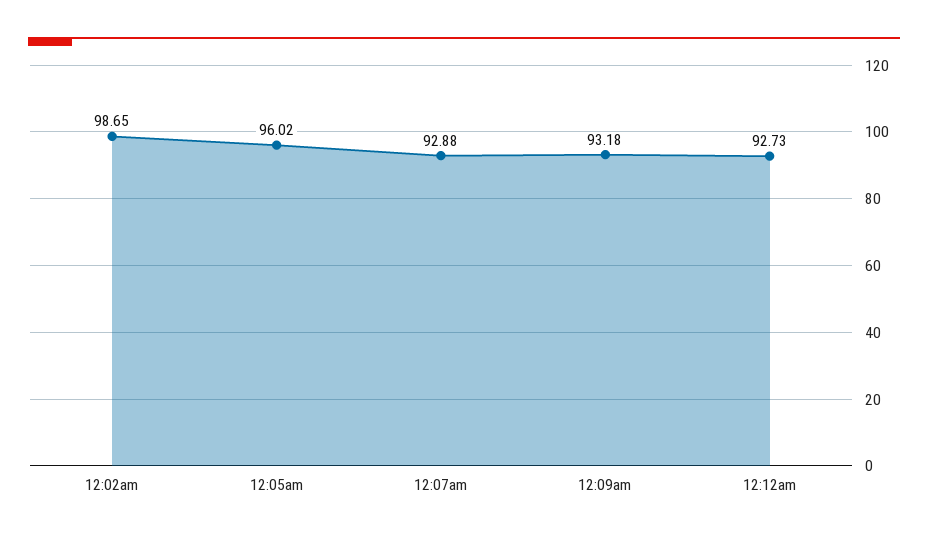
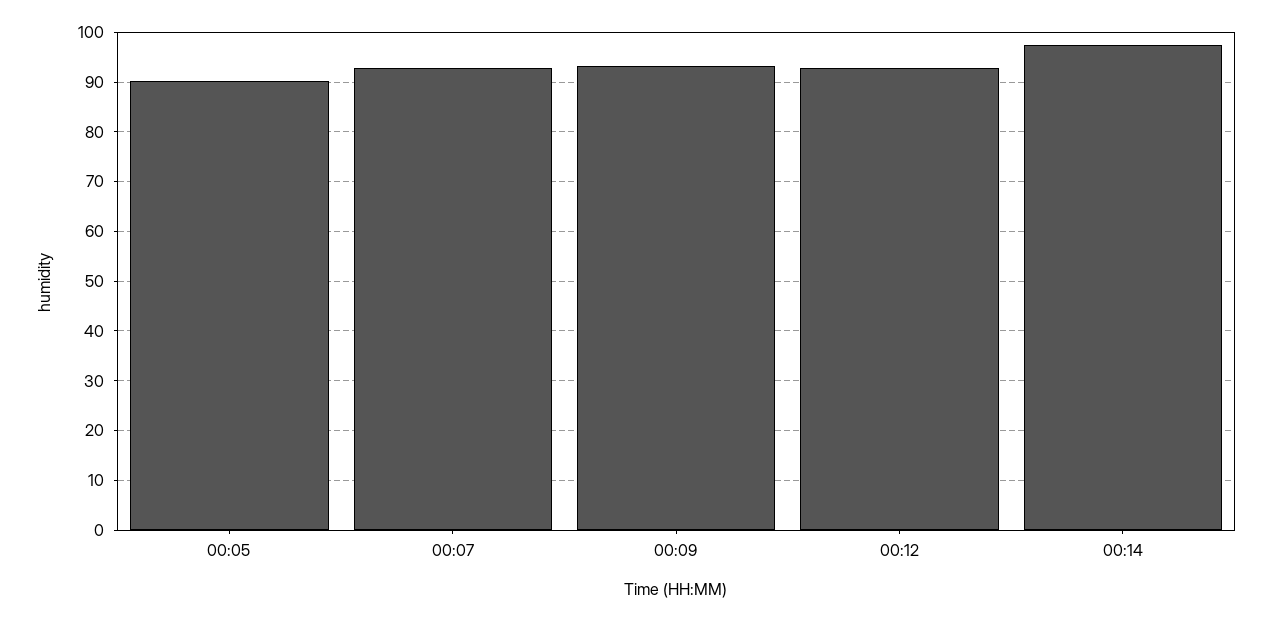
12:02am: 98.65 -> none
12:05am: 96.02 -> 90
00:14: none -> 98

